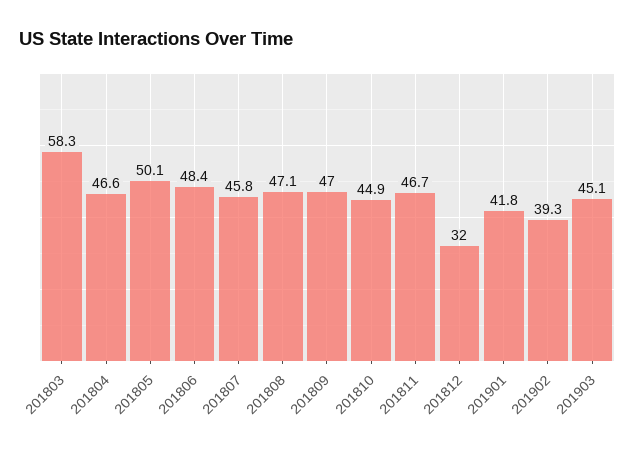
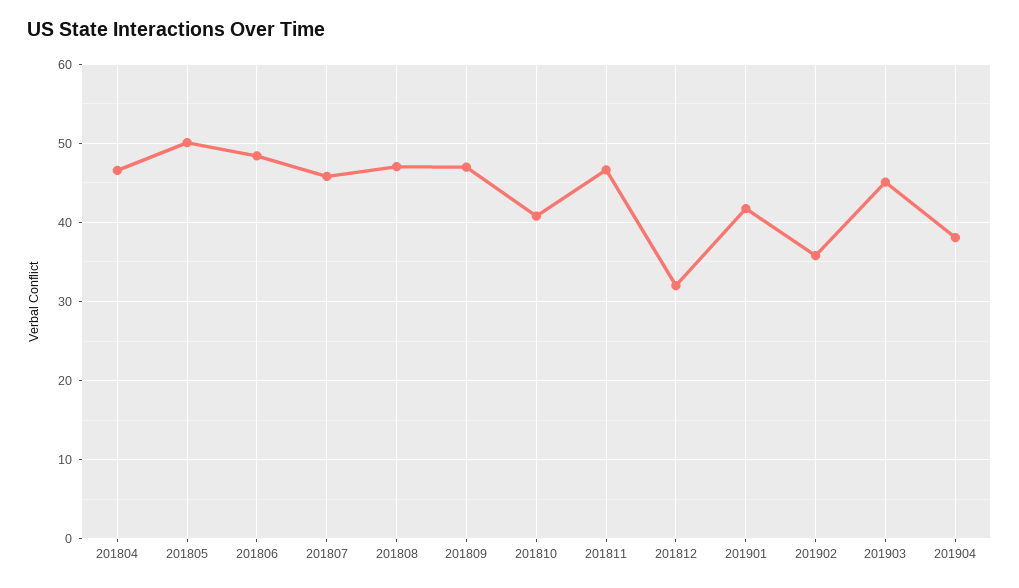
201803: 58.3 -> none
201810: 44.9 -> 41
201902: 39.3 -> 36
201904: none -> 38

